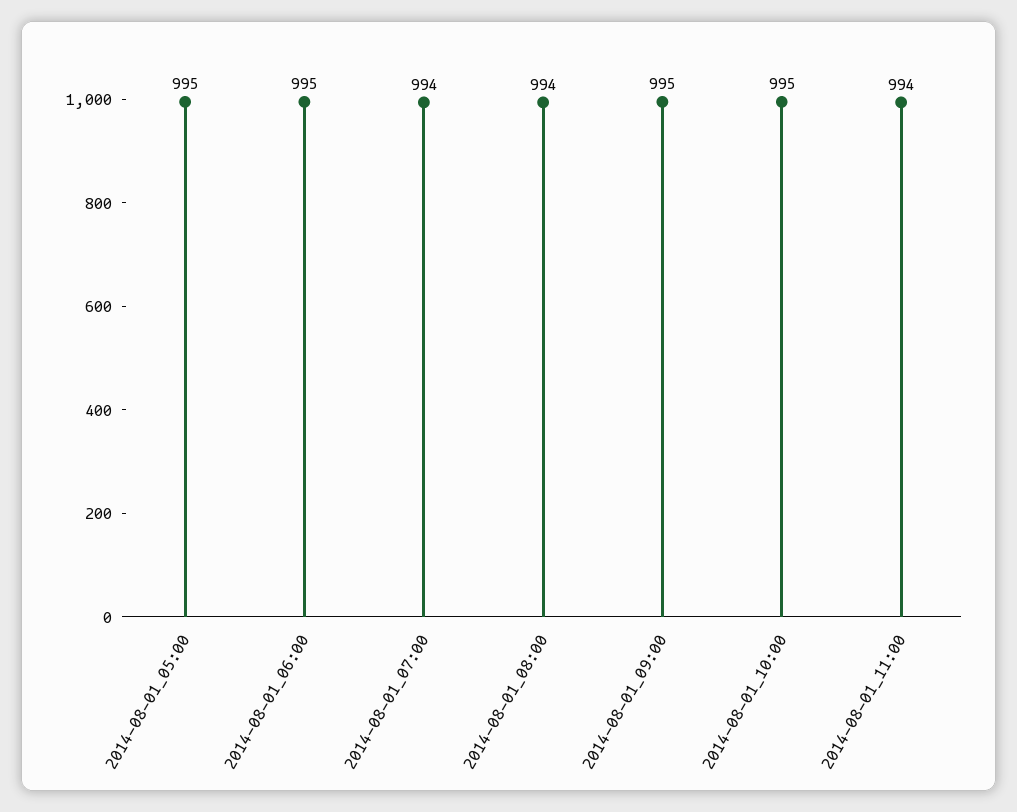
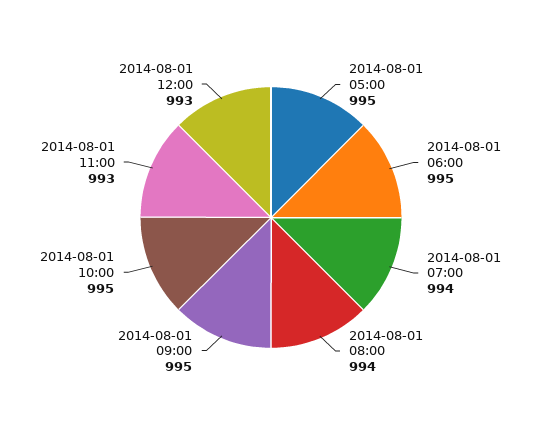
2014-08-01_11:00: 994 -> 993
2014-08-01 12:00: none -> 993

